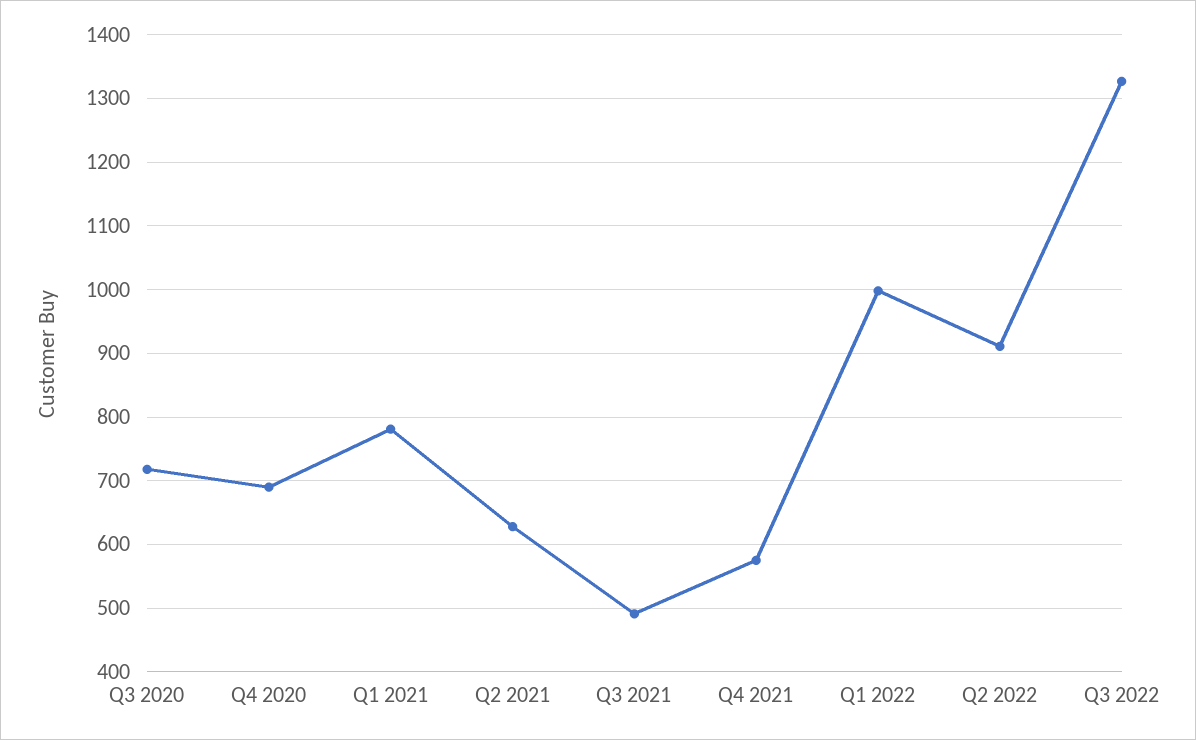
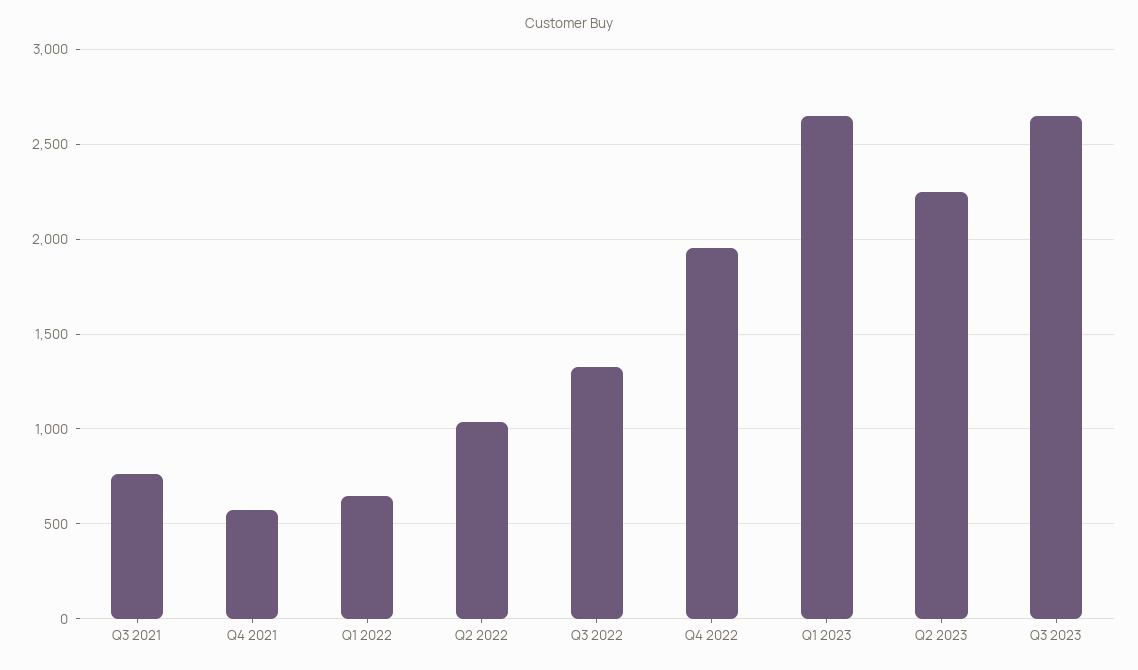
Q3 2020: 720 -> none
Q4 2020: 690 -> none
Q1 2021: 780 -> none
Q2 2021: 630 -> none
Q3 2021: 490 -> 750
Q1 2022: 1000 -> 650
Q2 2022: 910 -> 1050
Q4 2022: none -> 1950
Q1 2023: none -> 2650
Q2 2023: none -> 2250
Q3 2023: none -> 2650

